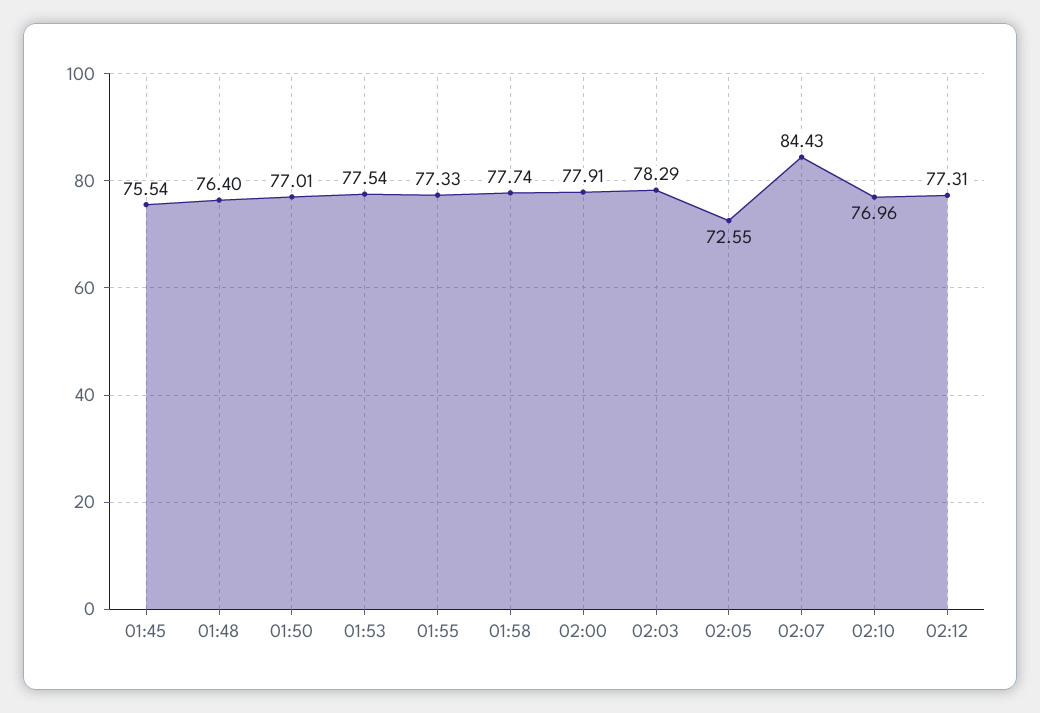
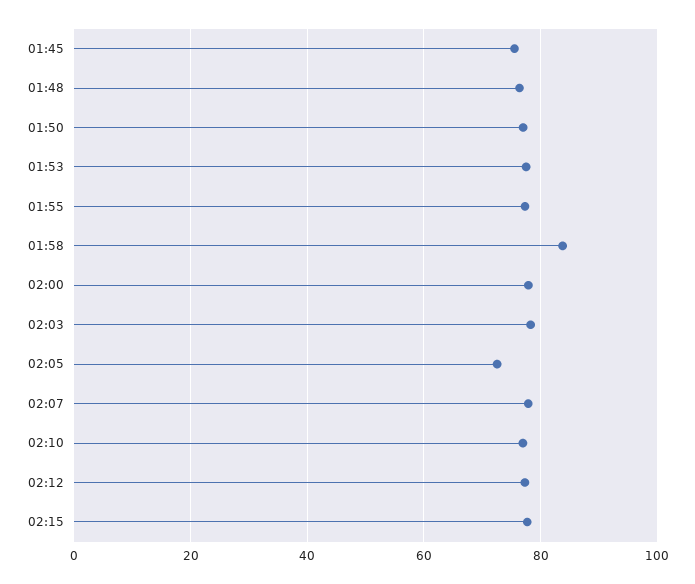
01:58: 77.74 -> 84
02:07: 84.43 -> 78
02:15: none -> 78

